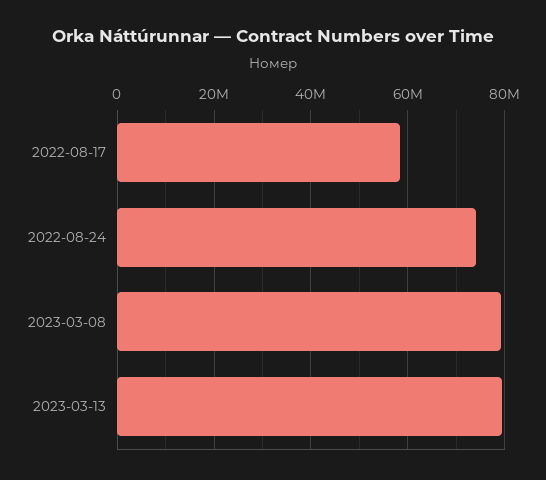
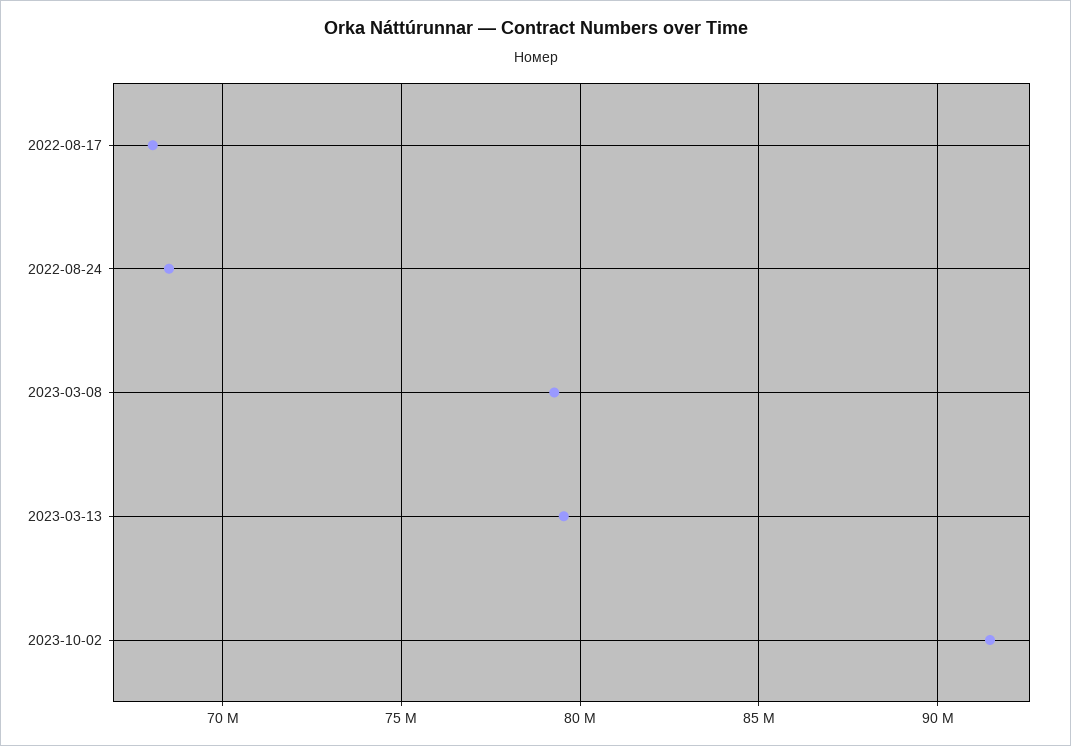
2022-08-17: 58000000 -> 68000000
2022-08-24: 74000000 -> 68500000
2023-10-02: none -> 91500000

